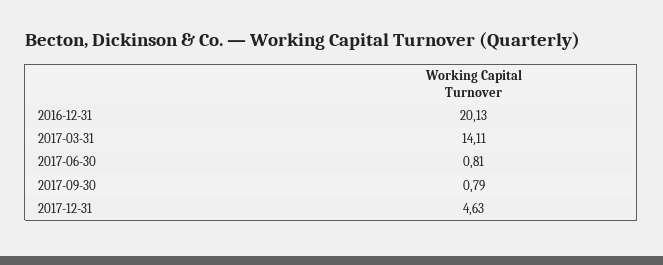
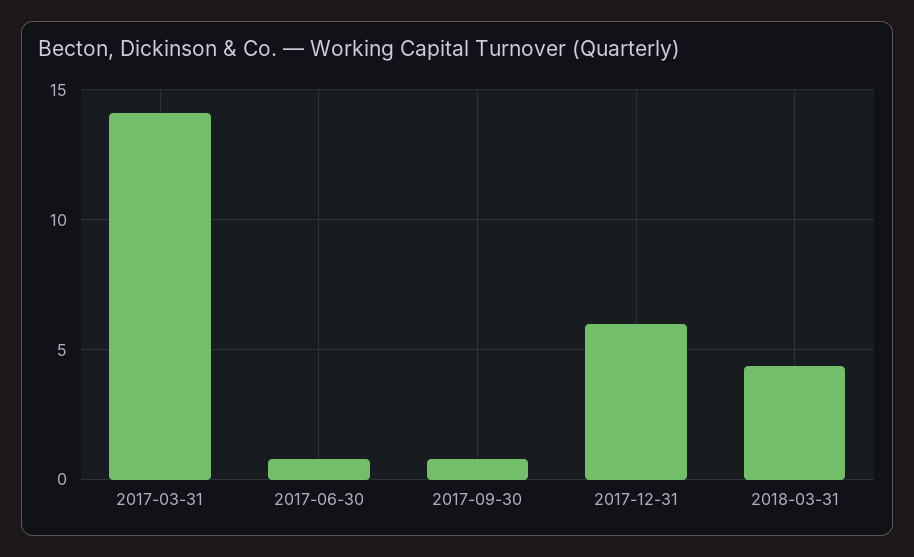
2016-12-31: 20.13 -> none
2017-12-31: 4.63 -> 6
2018-03-31: none -> 4.5

